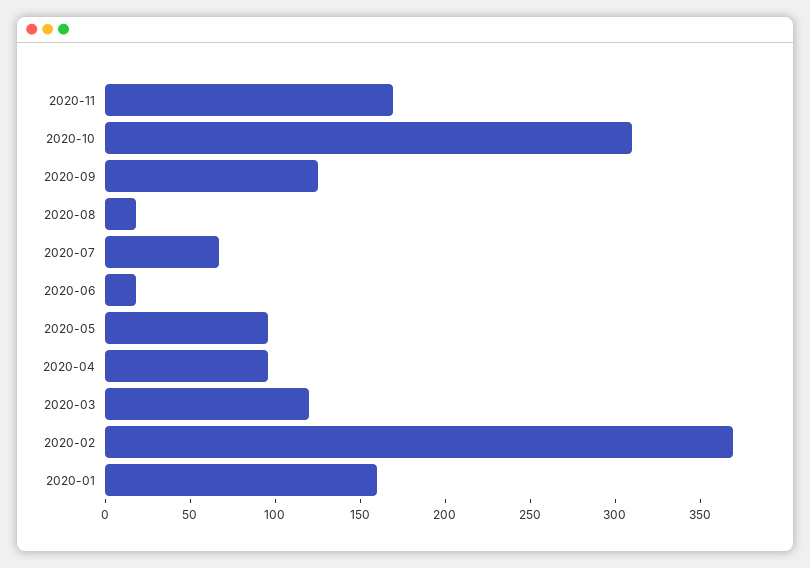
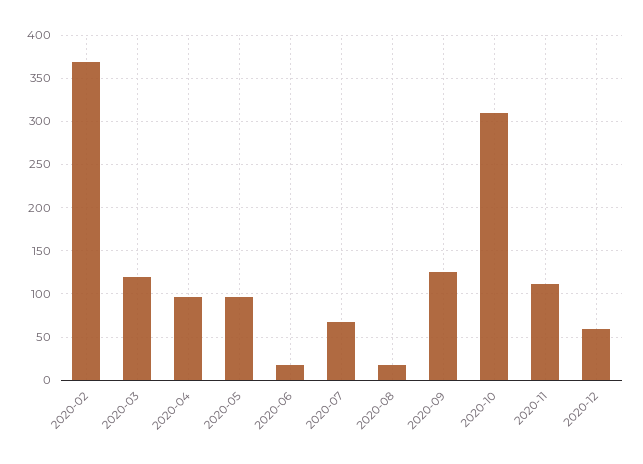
2020-11: 170 -> 110
2020-01: 160 -> none
2020-12: none -> 60

